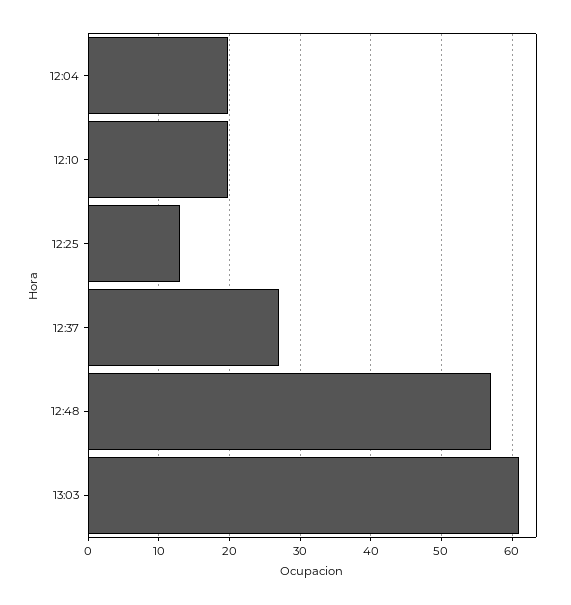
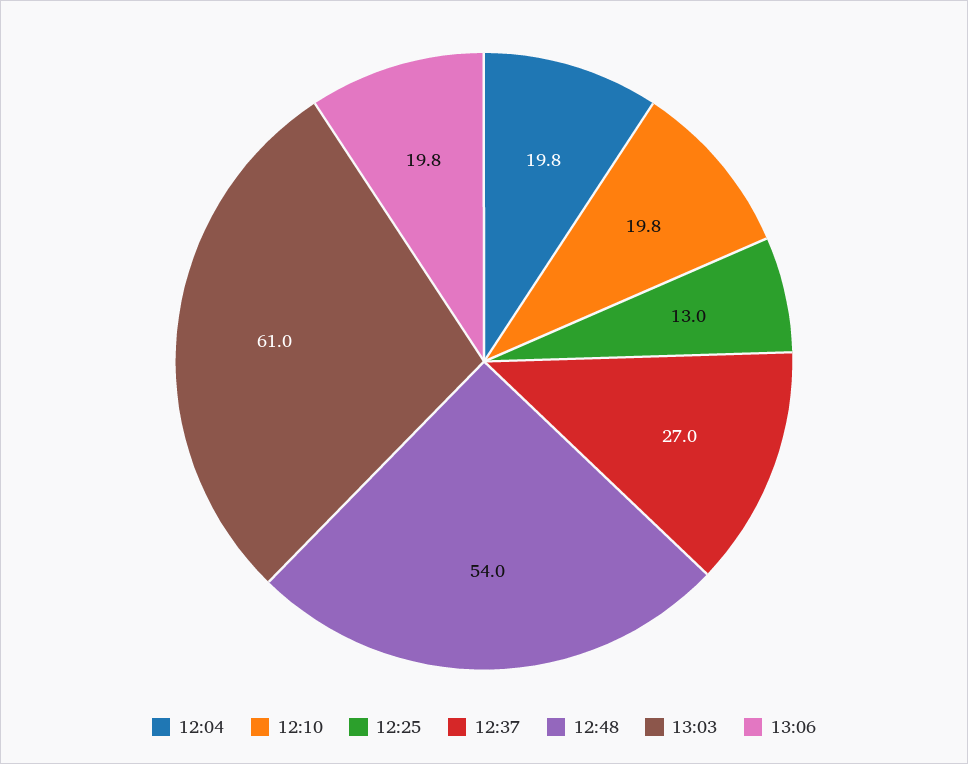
12:48: 57 -> 54
13:06: none -> 19.8

